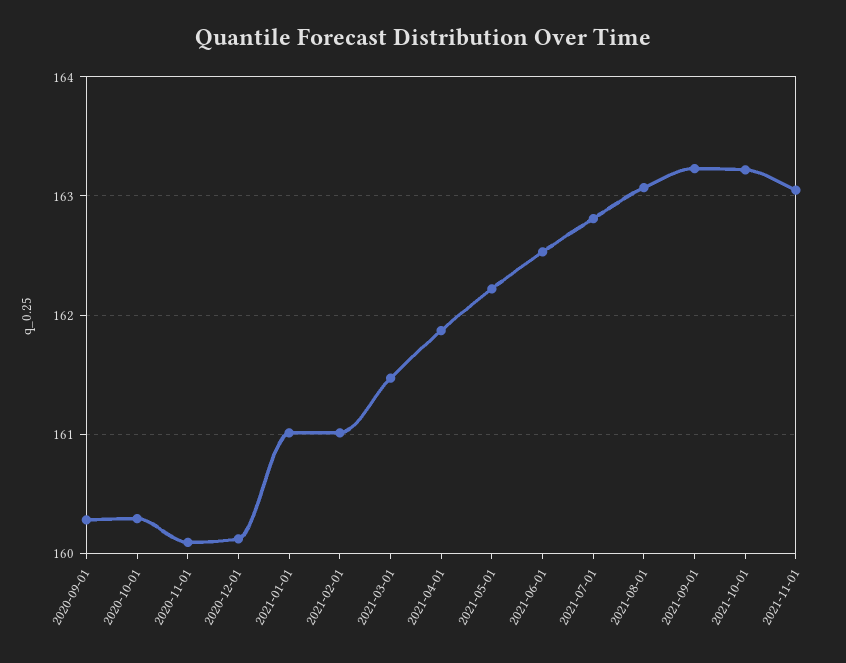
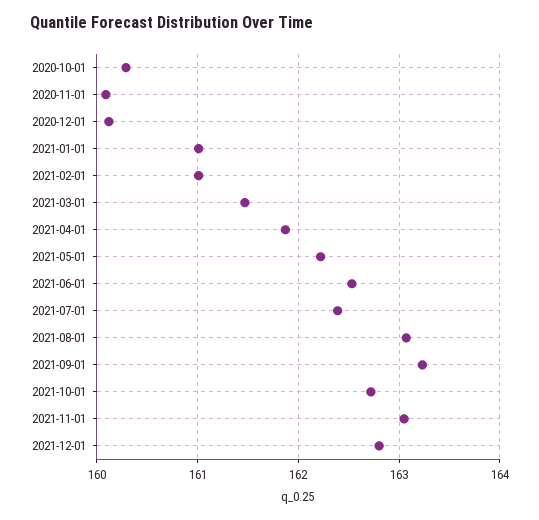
2020-09-01: 160.3 -> none
2021-07-01: 162.8 -> 162.4
2021-10-01: 163.2 -> 162.7
2021-12-01: none -> 162.8

